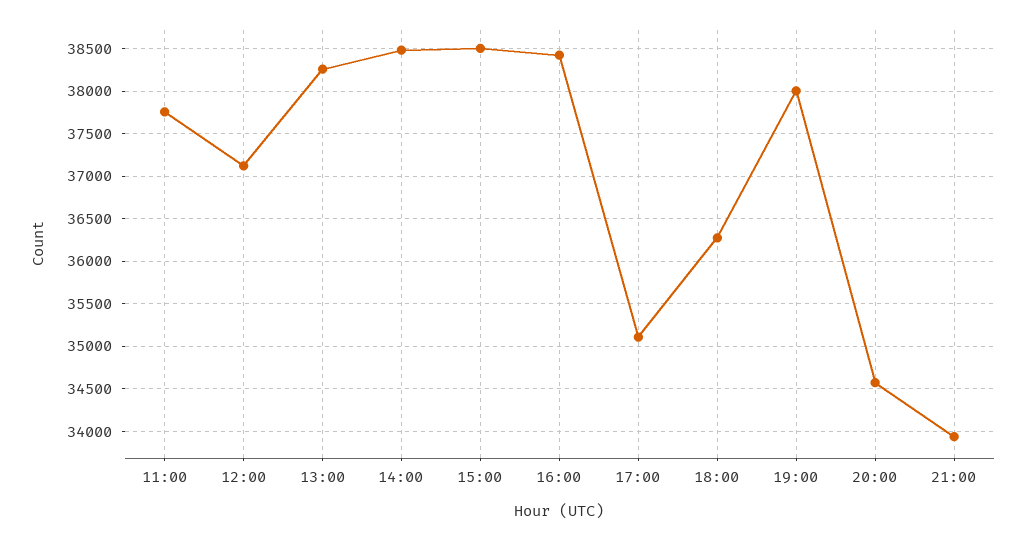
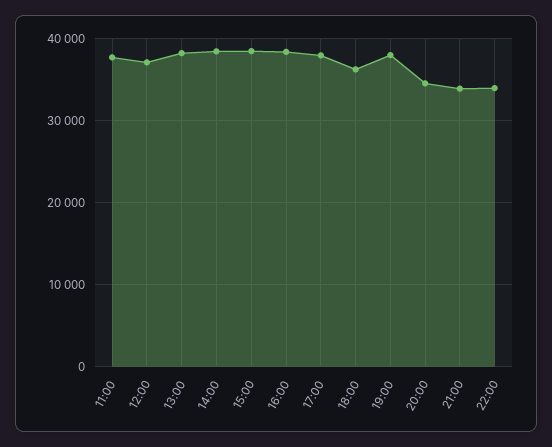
17:00: 35100 -> 38000
22:00: none -> 34000

